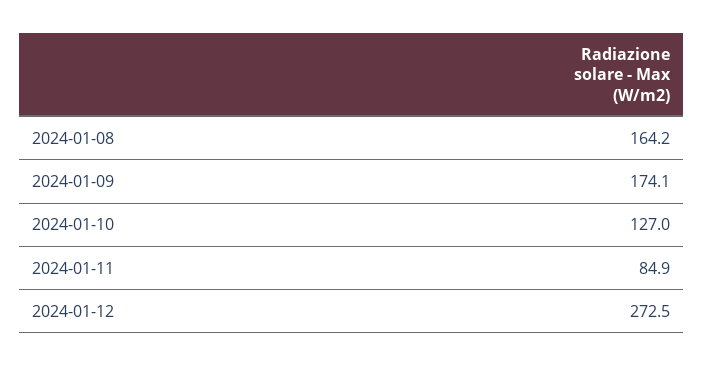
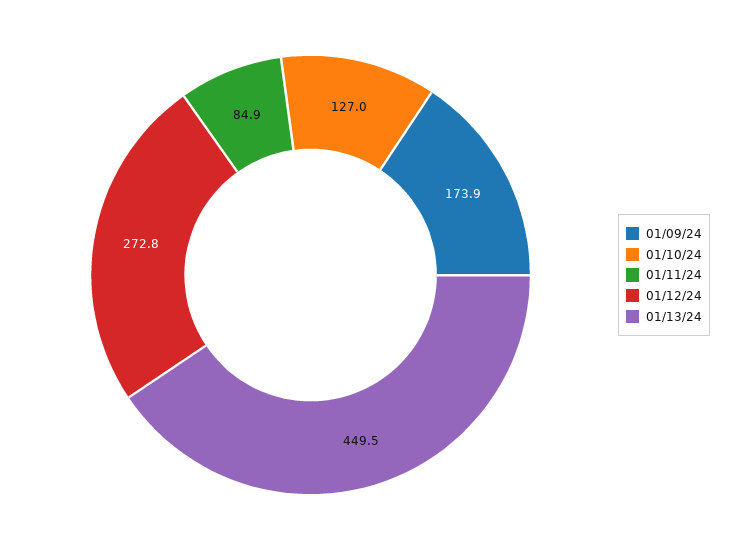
2024-01-08: 164.2 -> none
2024-01-09: 174.1 -> 173.9
2024-01-12: 272.5 -> 272.8
01/13/24: none -> 449.5

